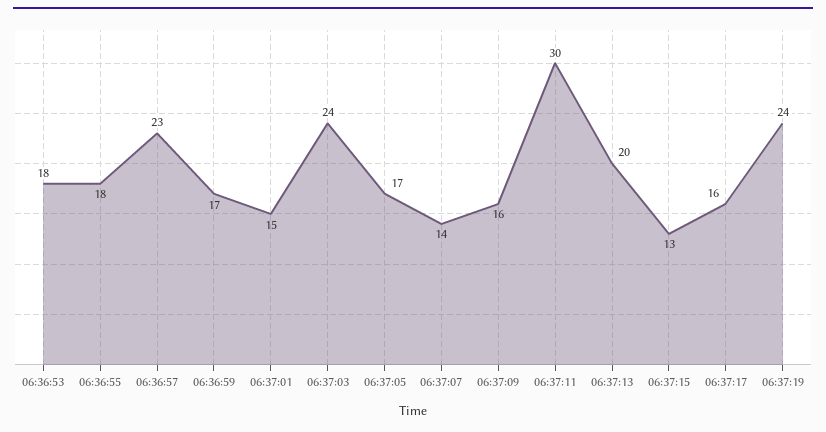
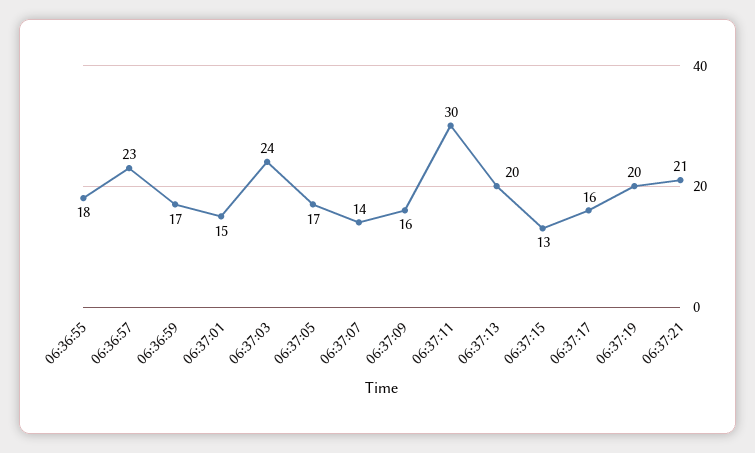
06:36:53: 18 -> none
06:37:19: 24 -> 20
06:37:21: none -> 21

